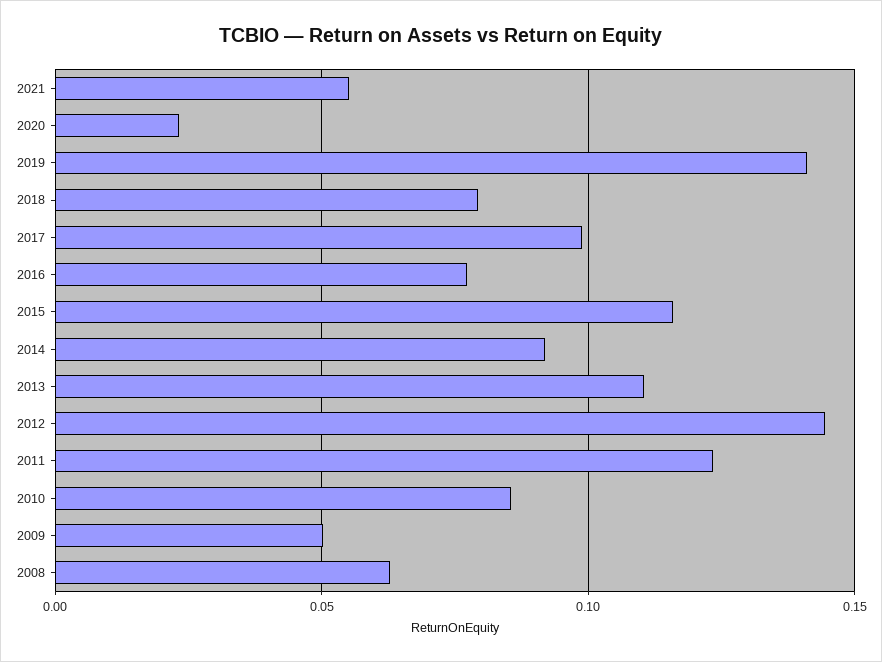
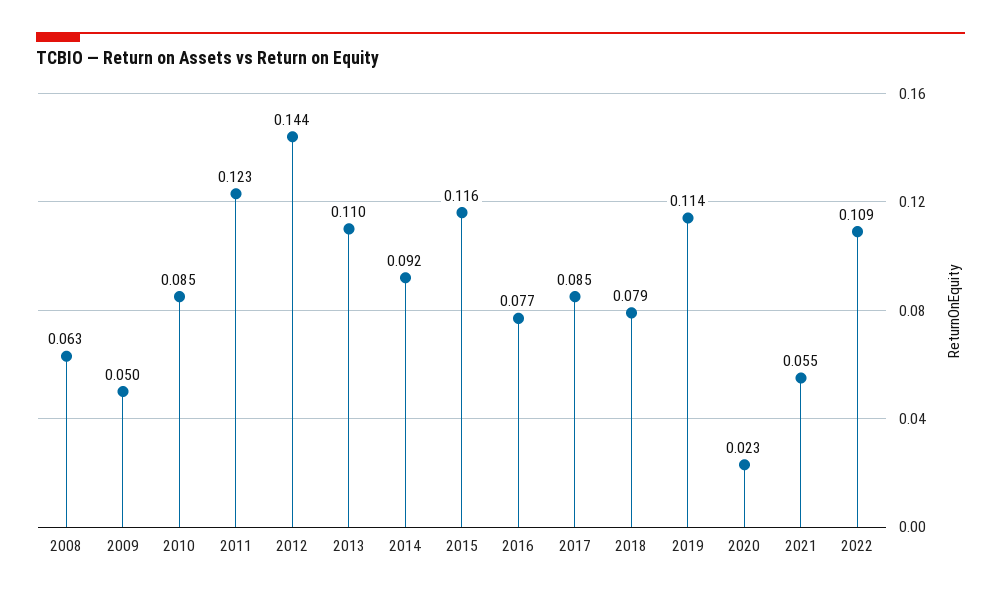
2019: 0.14 -> 0.114
2017: 0.1 -> 0.085
2022: none -> 0.109

